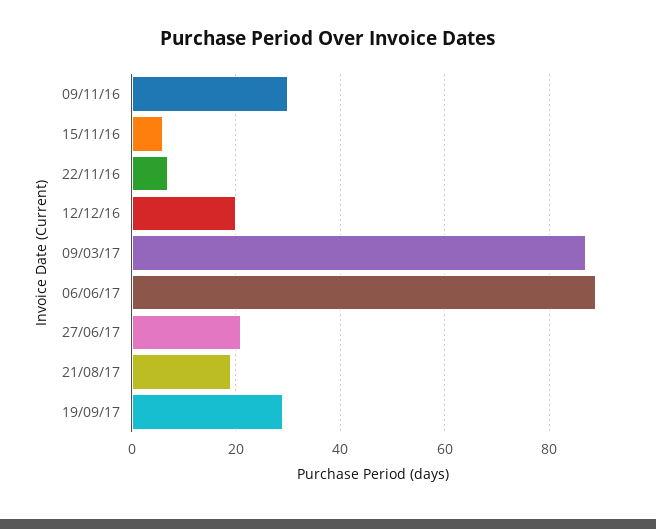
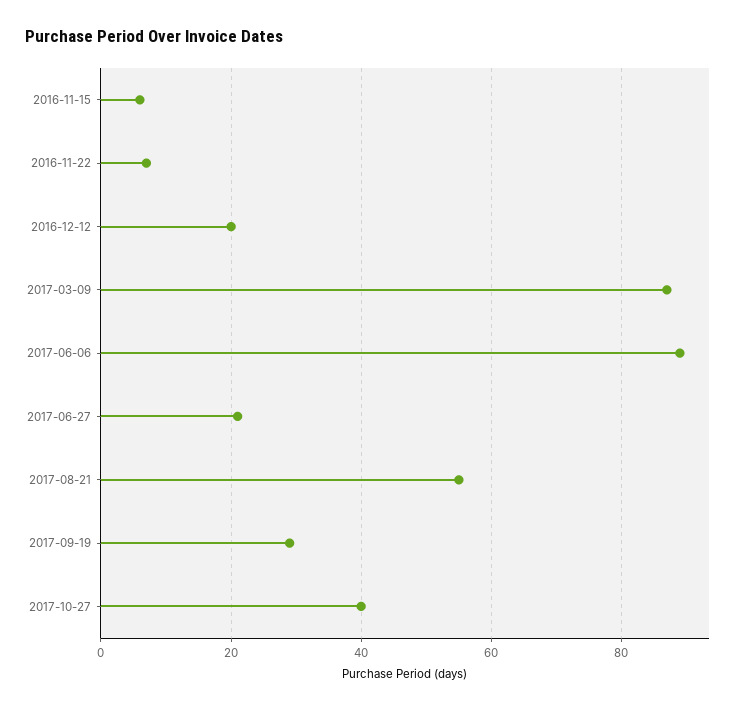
09/11/16: 30 -> none
21/08/17: 20 -> 55
2017-10-27: none -> 40

